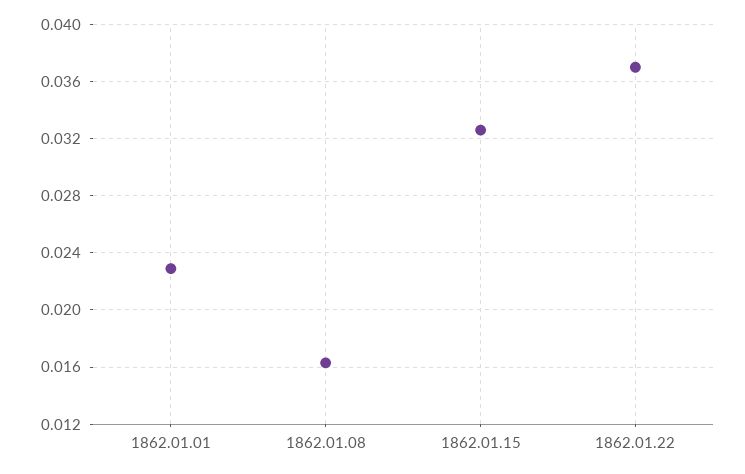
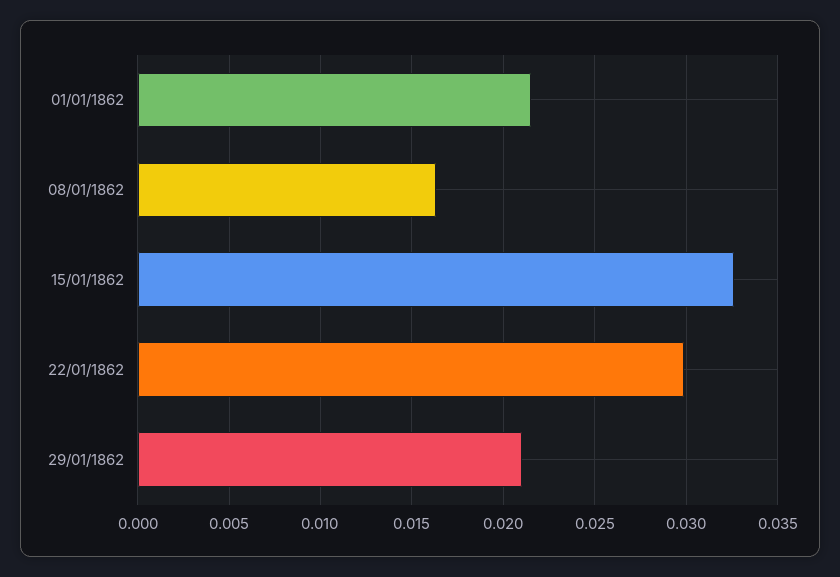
1862.01.01: 0.023 -> 0.0215
1862.01.22: 0.037 -> 0.03
29/01/1862: none -> 0.021

